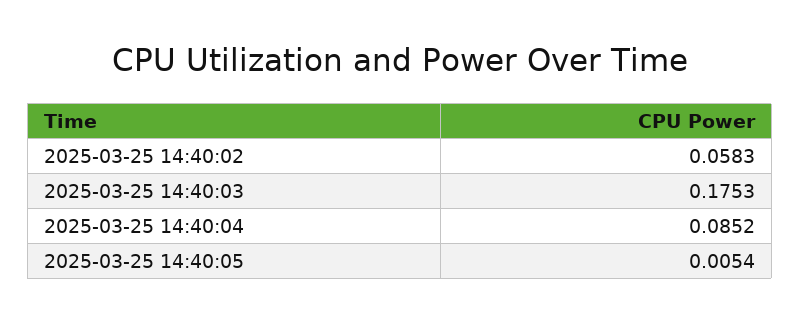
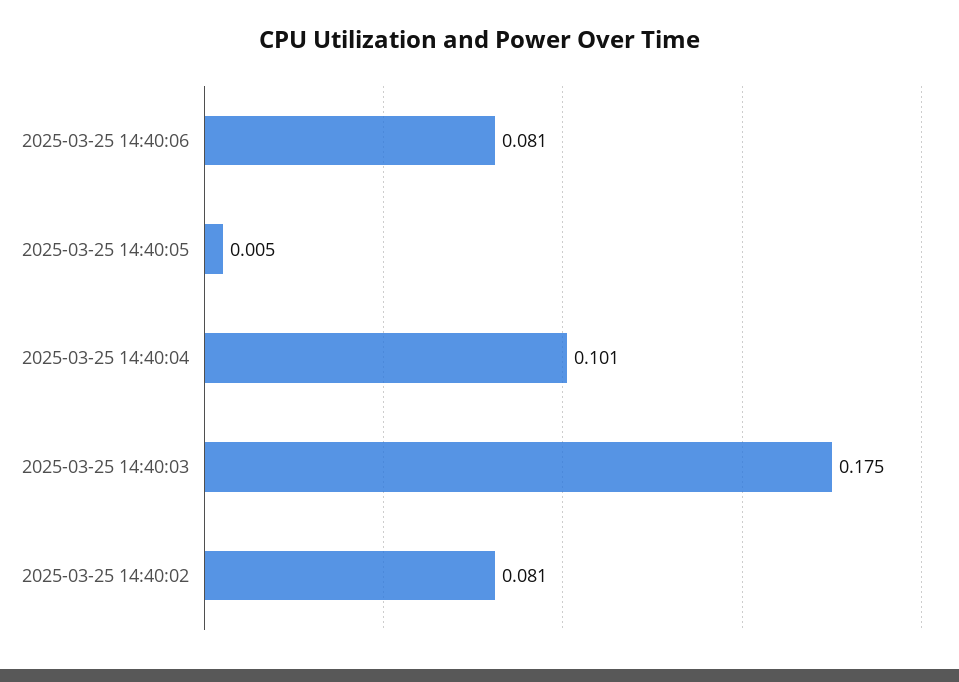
2025-03-25 14:40:02: 0.0583 -> 0.081
2025-03-25 14:40:04: 0.0852 -> 0.101
2025-03-25 14:40:06: none -> 0.081

